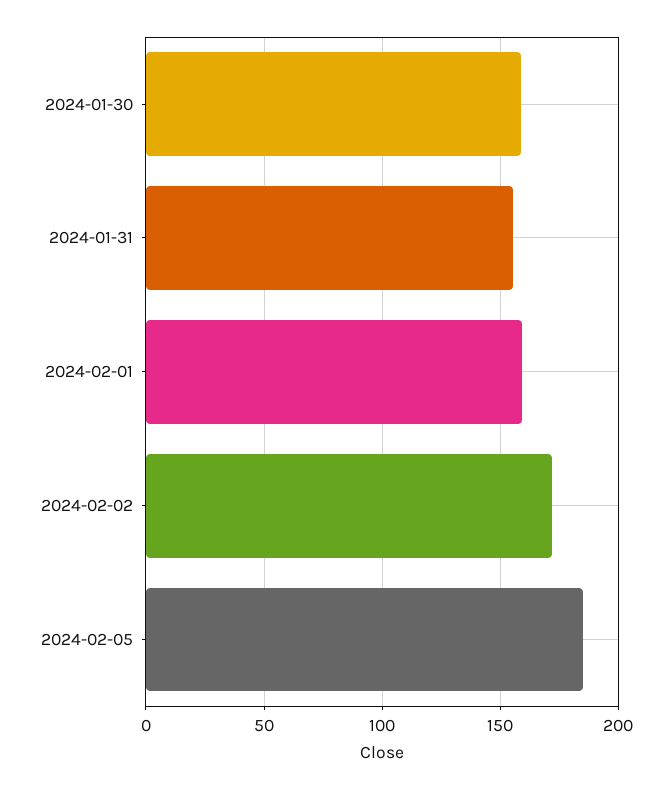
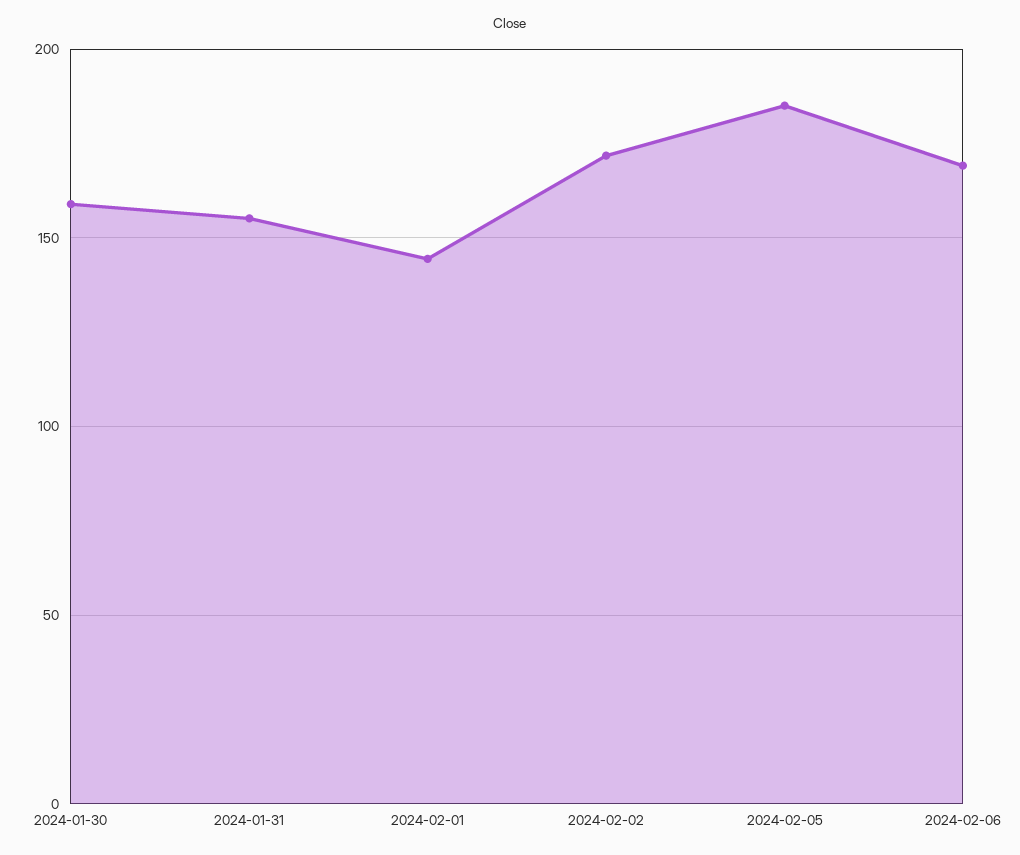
2024-02-01: 160 -> 145
2024-02-06: none -> 170

